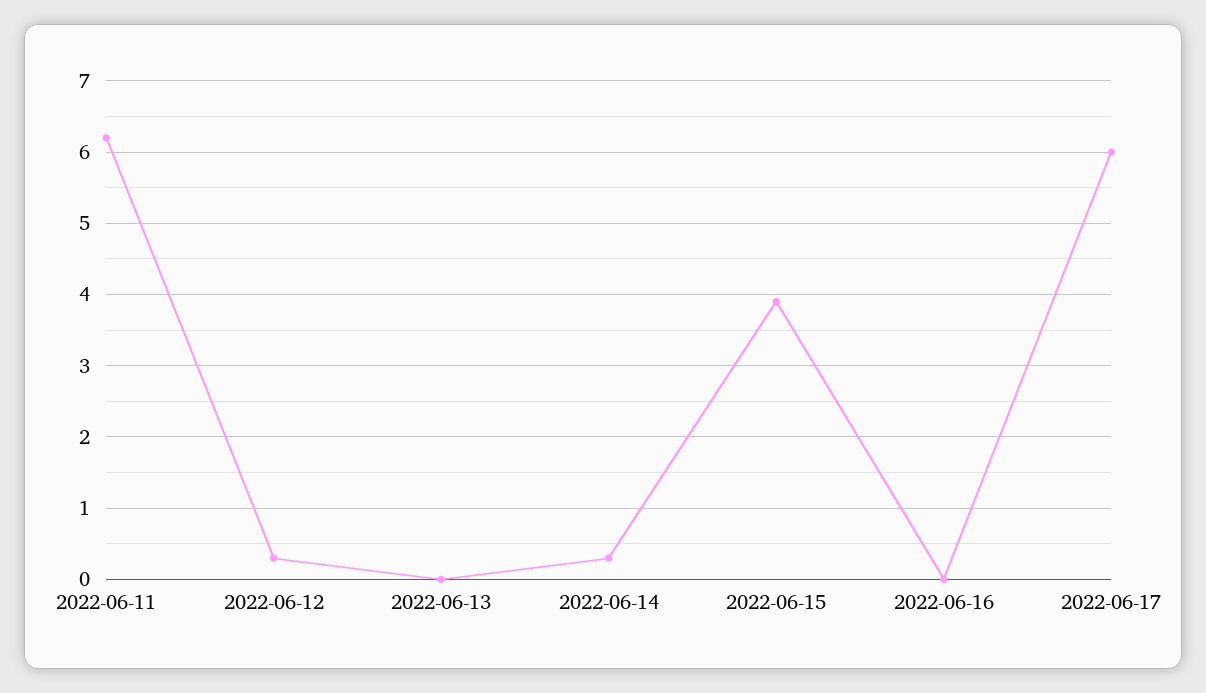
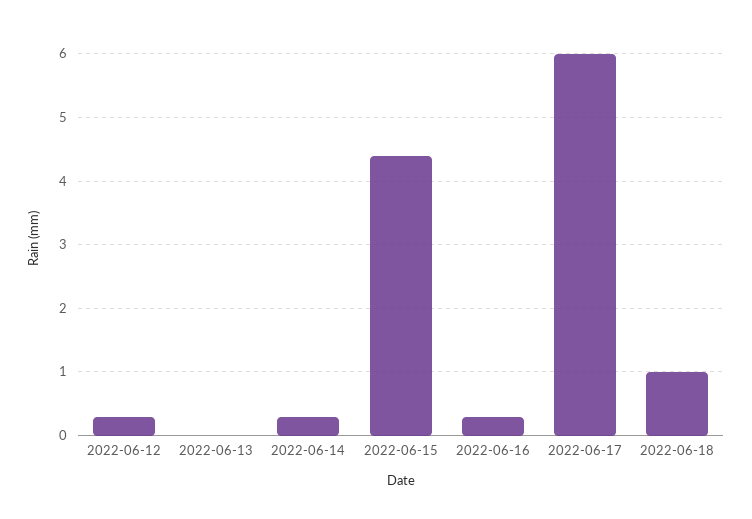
2022-06-11: 6.2 -> none
2022-06-15: 3.9 -> 4.4
2022-06-16: 0 -> 0.3
2022-06-18: none -> 1

